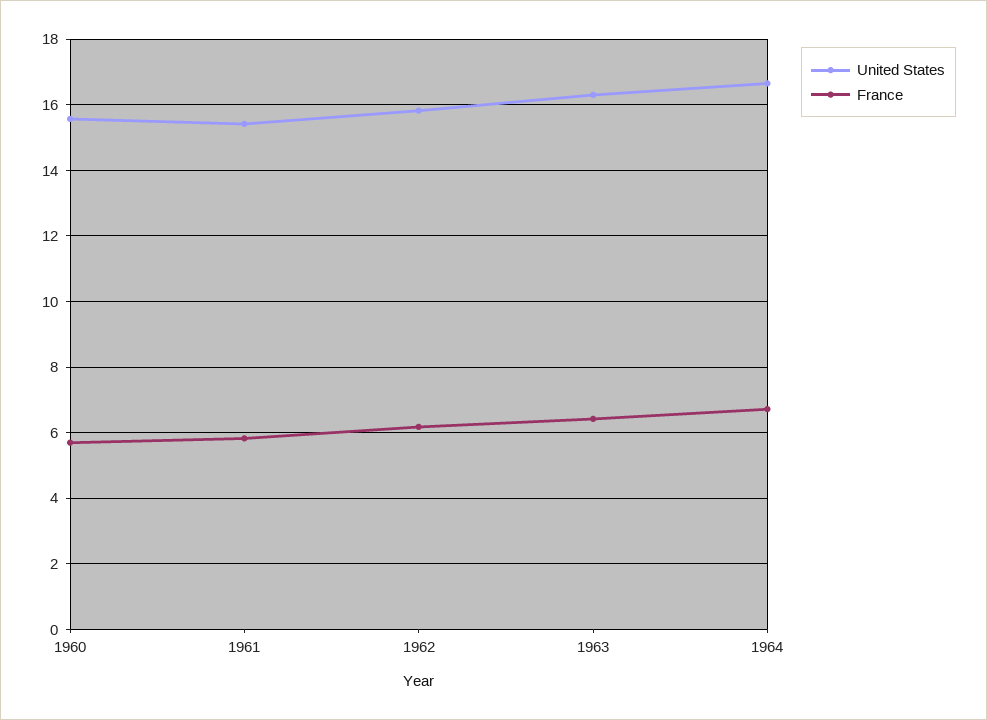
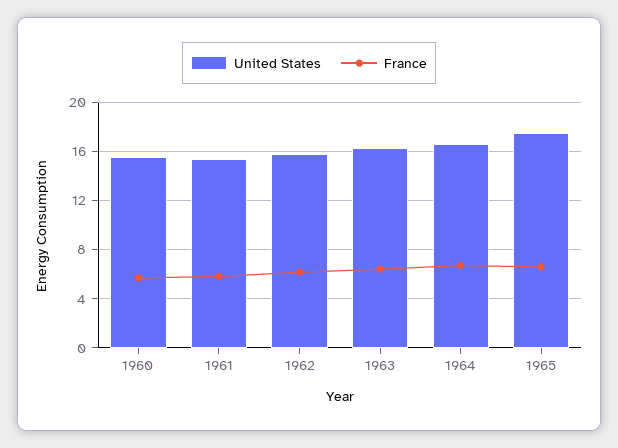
United States, 1965: none -> 17.5
France, 1965: none -> 6.5

